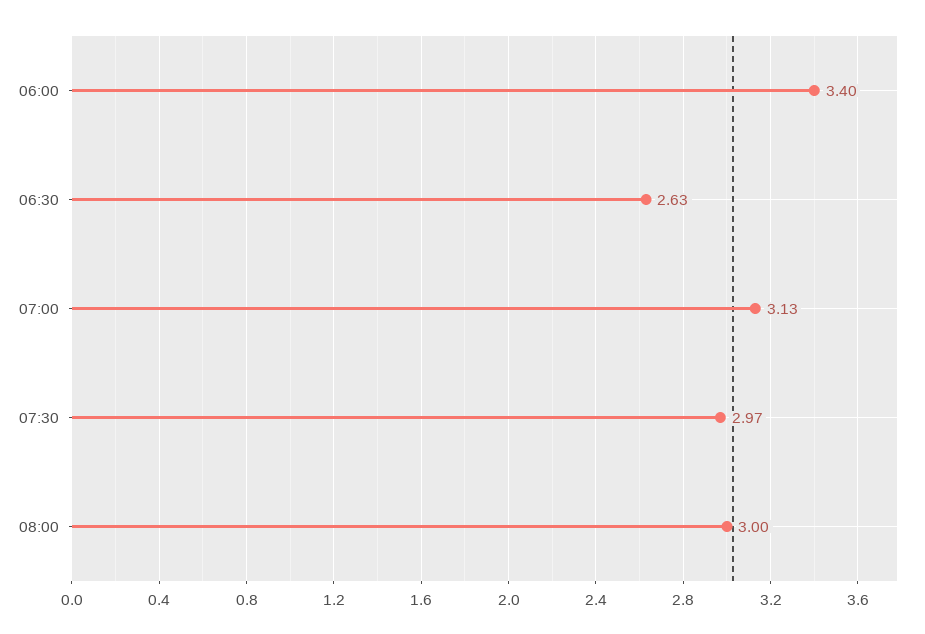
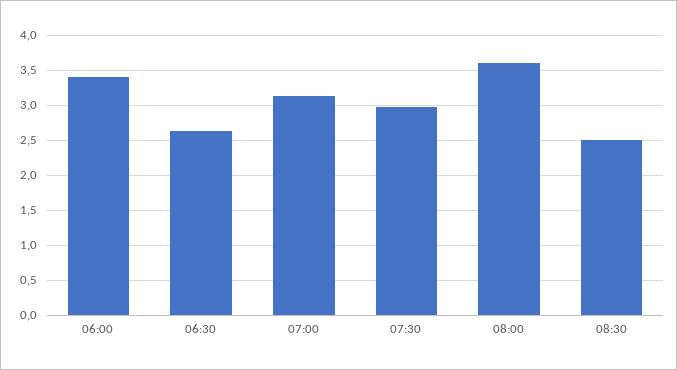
08:00: 3 -> 3.6
08:30: none -> 2.5

